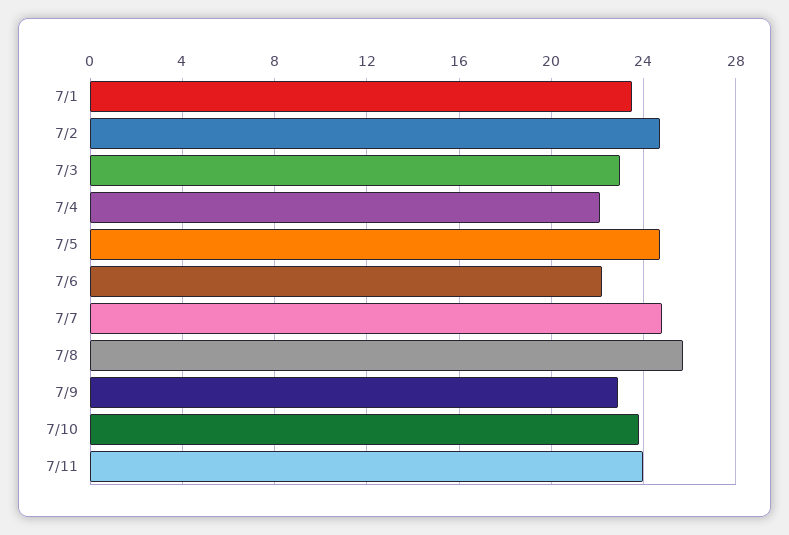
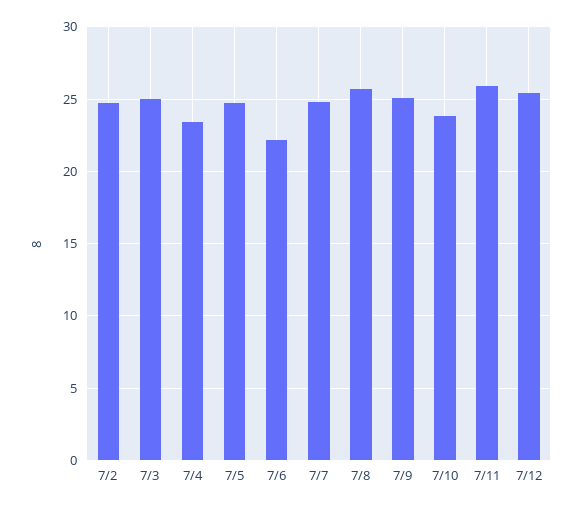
7/1: 23.5 -> none
7/3: 23 -> 25
7/4: 22 -> 23.5
7/9: 23 -> 25
7/11: 24 -> 26
7/12: none -> 25.5

